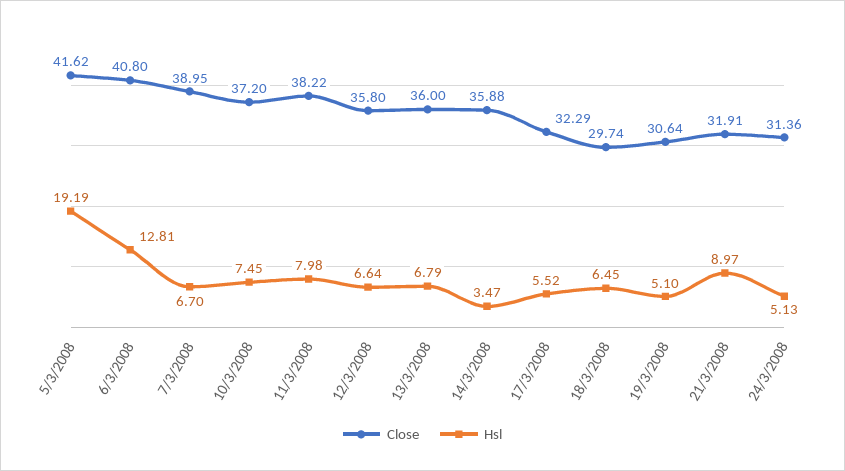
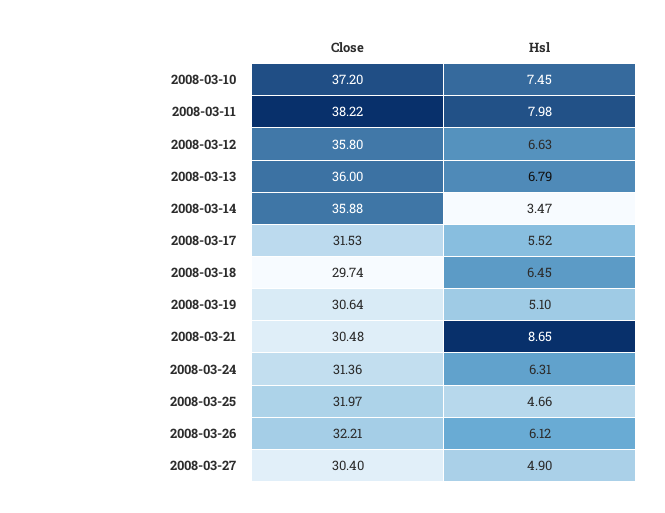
Close, 5/3/2008: 41.62 -> none
Hsl, 5/3/2008: 19.19 -> none
Close, 6/3/2008: 40.8 -> none
Hsl, 6/3/2008: 12.81 -> none
Close, 7/3/2008: 38.95 -> none
Hsl, 7/3/2008: 6.7 -> none
Hsl, 12/3/2008: 6.64 -> 6.63
Close, 17/3/2008: 32.29 -> 31.53
Close, 21/3/2008: 31.91 -> 30.48
Hsl, 21/3/2008: 8.97 -> 8.65
Hsl, 24/3/2008: 5.13 -> 6.31
Close, 2008-03-25: none -> 31.97
Hsl, 2008-03-25: none -> 4.66
Close, 2008-03-26: none -> 32.21
Hsl, 2008-03-26: none -> 6.12
Close, 2008-03-27: none -> 30.4
Hsl, 2008-03-27: none -> 4.9

